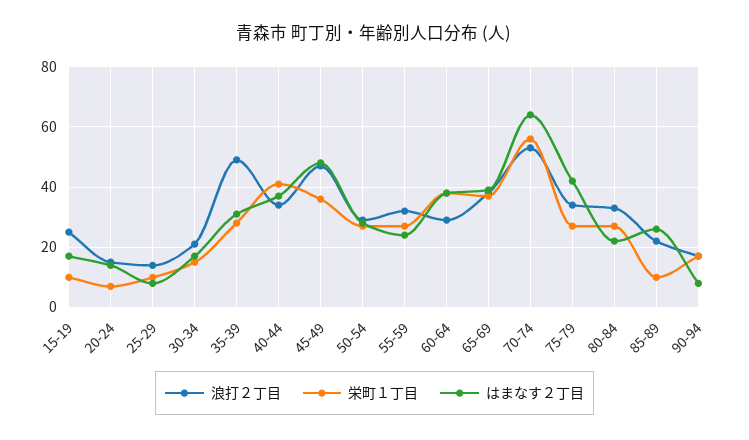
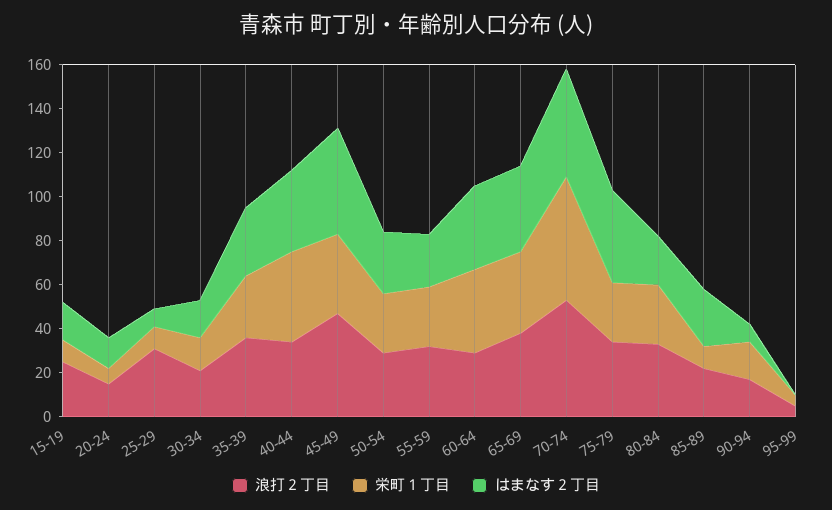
浪打２丁目, 25-29: 15 -> 30
浪打２丁目, 35-39: 50 -> 35
はまなす２丁目, 70-74: 65 -> 50
浪打２丁目, 95-99: none -> 5
栄町１丁目, 95-99: none -> 5
はまなす２丁目, 95-99: none -> 0

